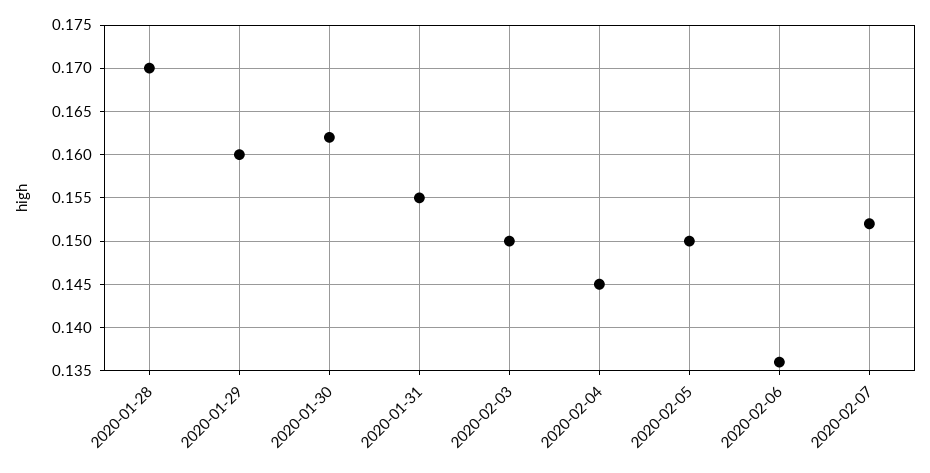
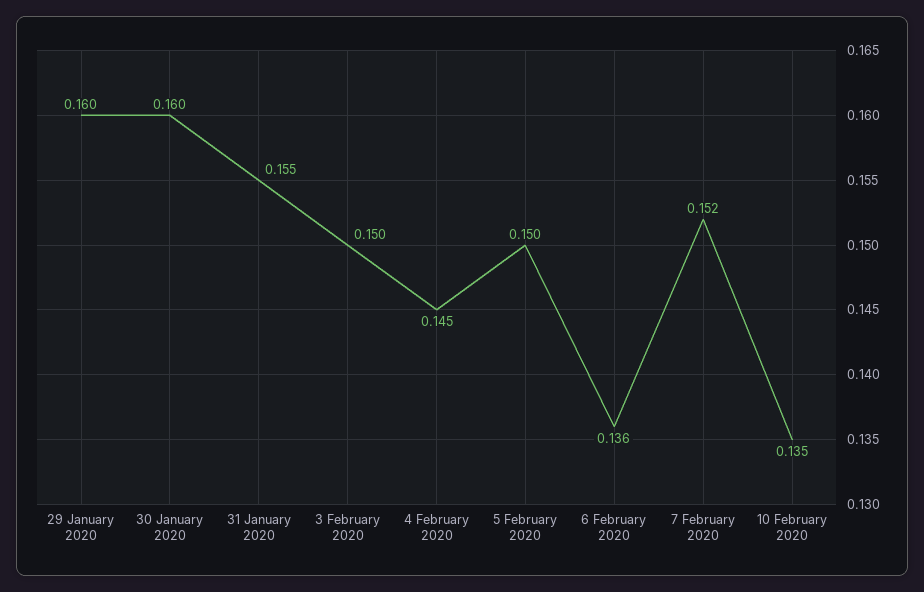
2020-01-28: 0.17 -> none
2020-01-30: 0.162 -> 0.16
10 February 2020: none -> 0.135

